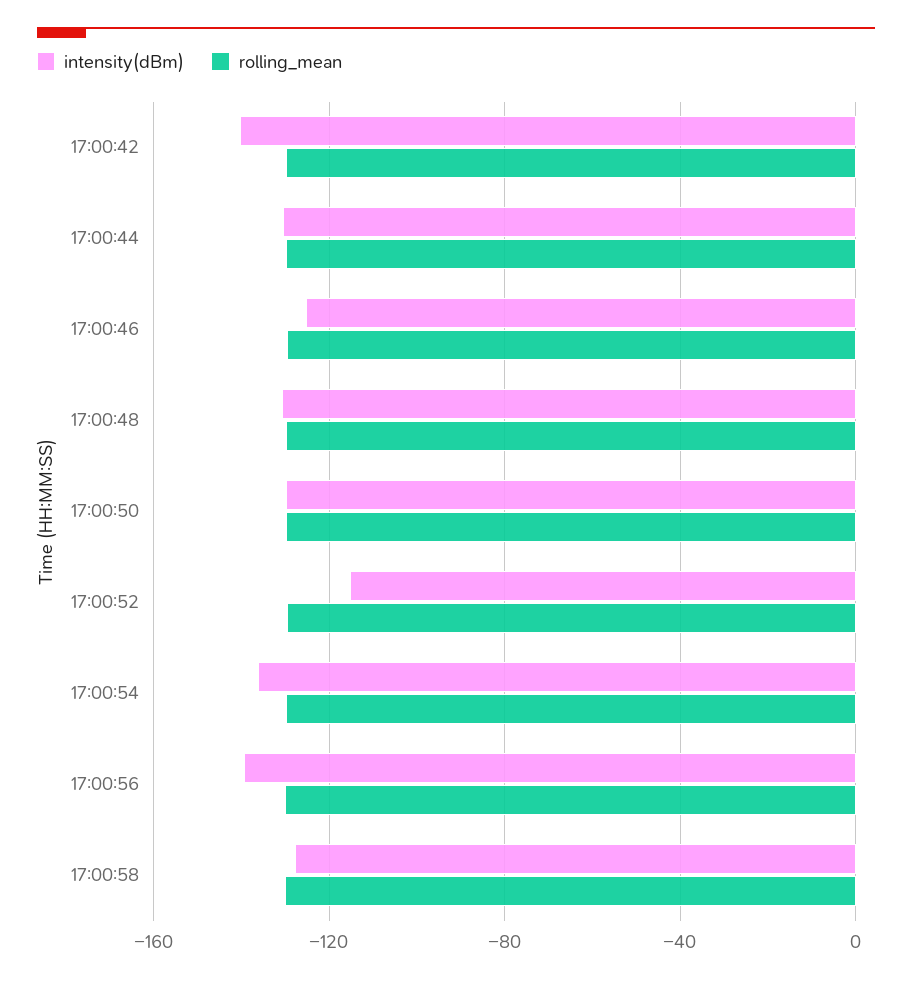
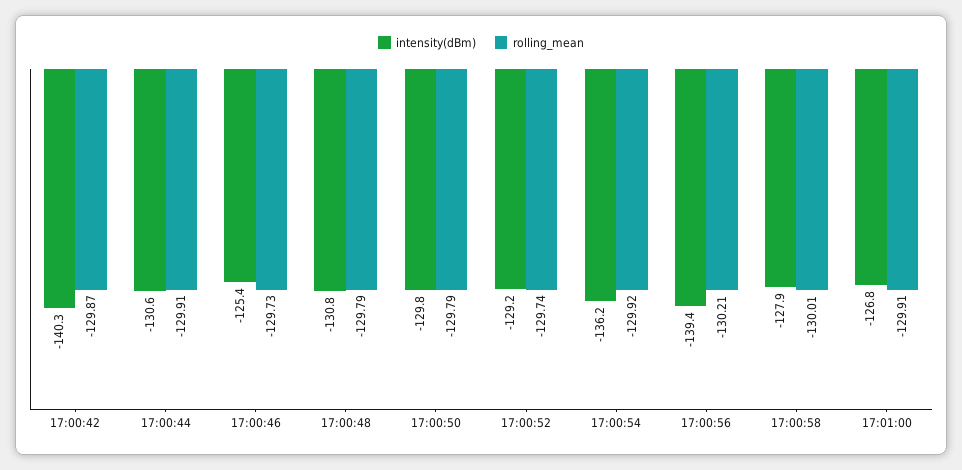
intensity(dBm), 17:00:52: -115 -> -129.2
intensity(dBm), 17:01:00: none -> -126.8
rolling_mean, 17:01:00: none -> -129.91

